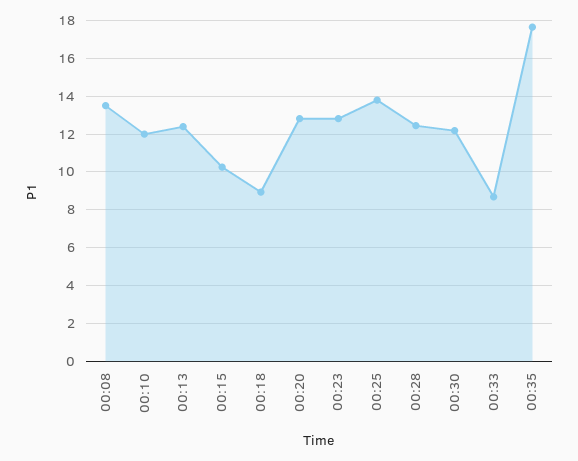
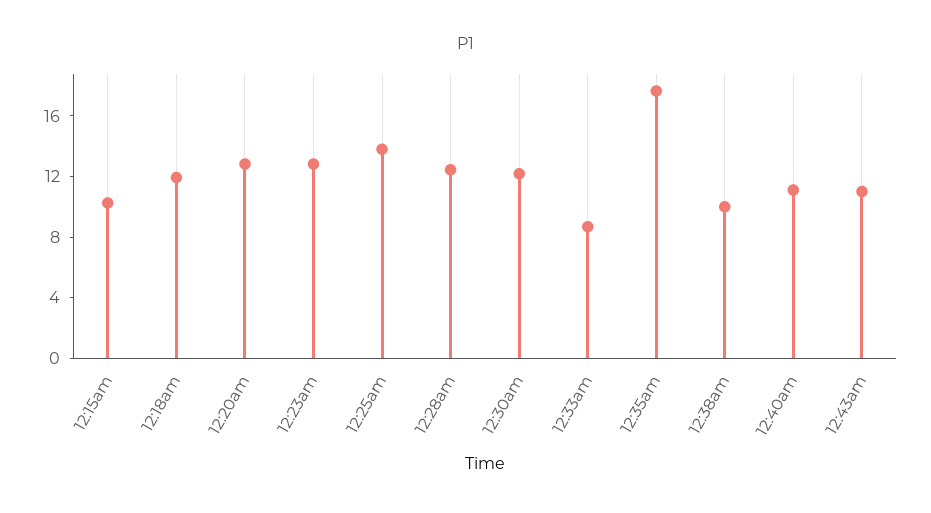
00:08: 13.5 -> none
00:10: 12 -> none
00:13: 12.5 -> none
00:18: 9 -> 12
12:38am: none -> 10
12:40am: none -> 11
12:43am: none -> 11

